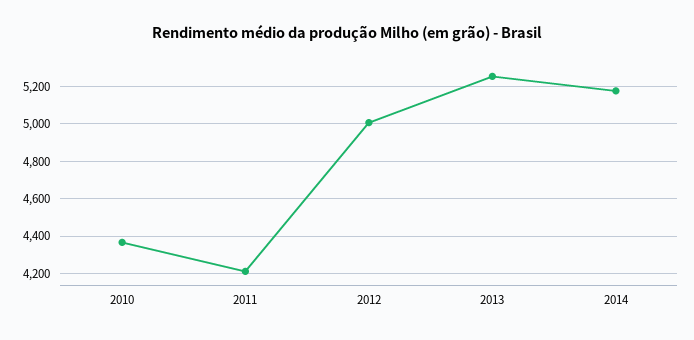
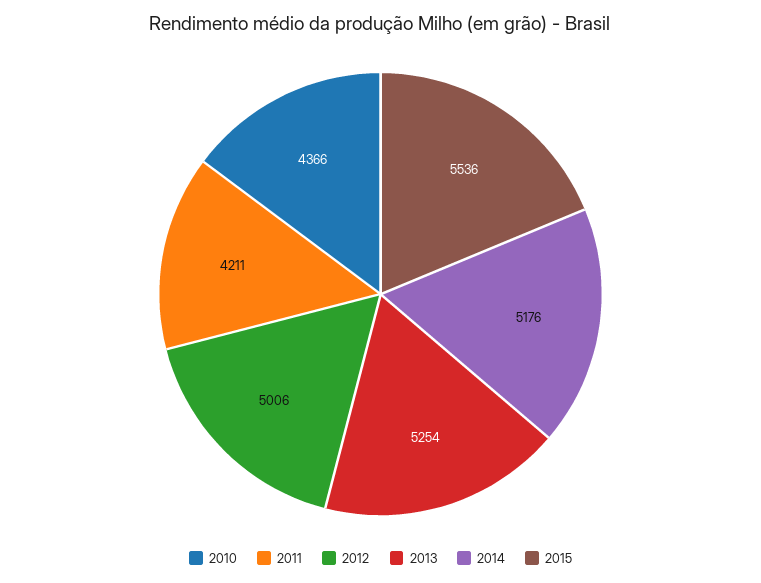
2015: none -> 5536

